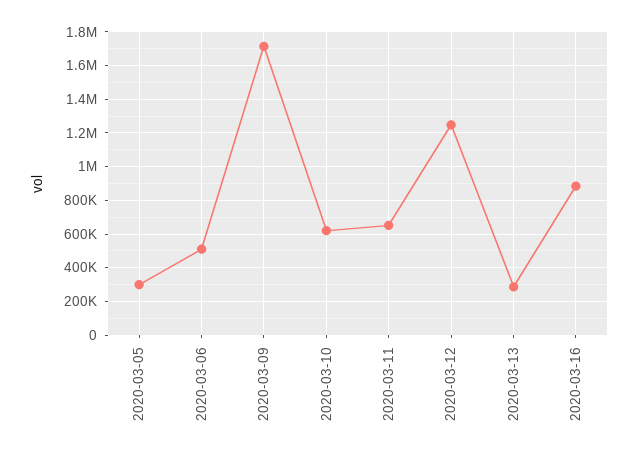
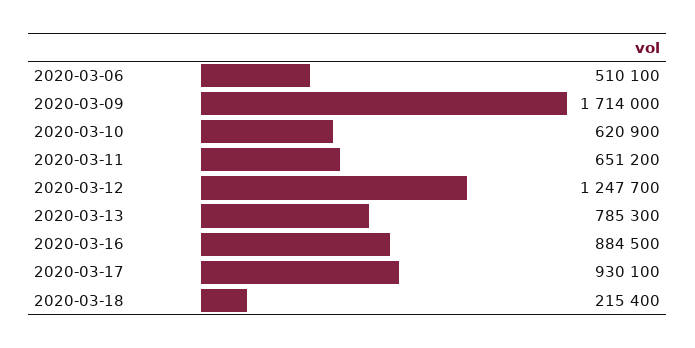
2020-03-05: 300000 -> none
2020-03-13: 300000 -> 785300
2020-03-17: none -> 930100
2020-03-18: none -> 215400

